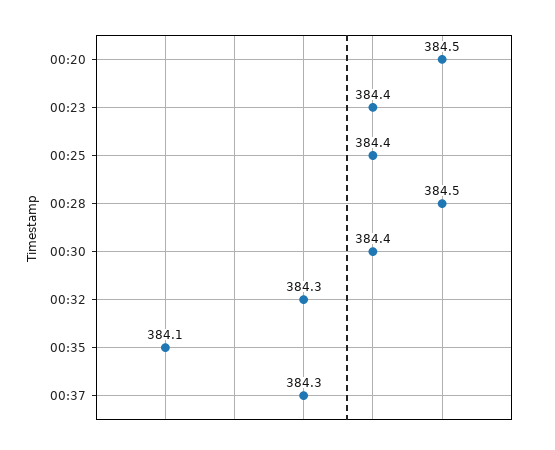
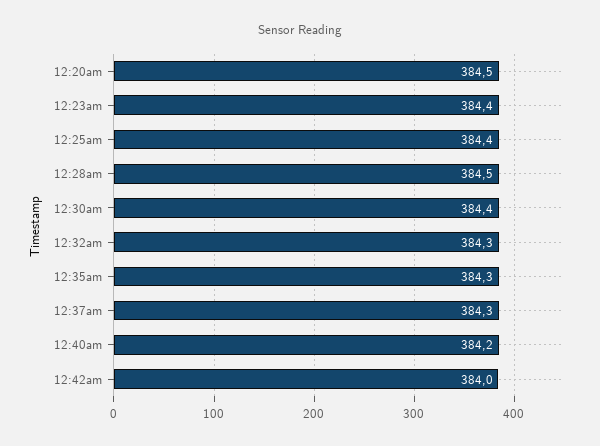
00:35: 384.1 -> 384.3
12:40am: none -> 384.2
12:42am: none -> 384

